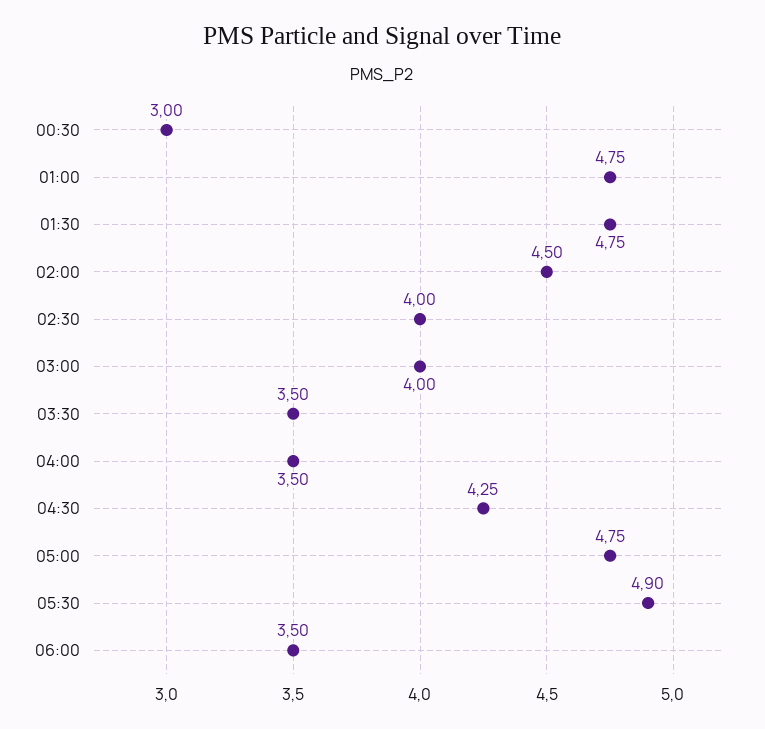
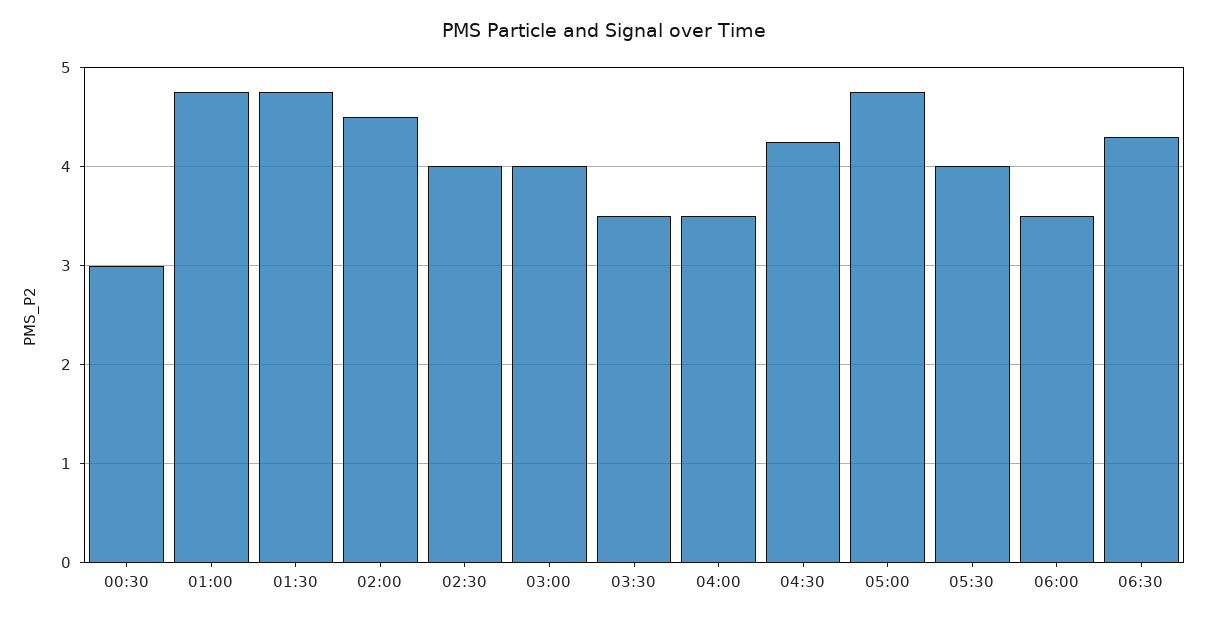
05:30: 4.9 -> 4
06:30: none -> 4.3

